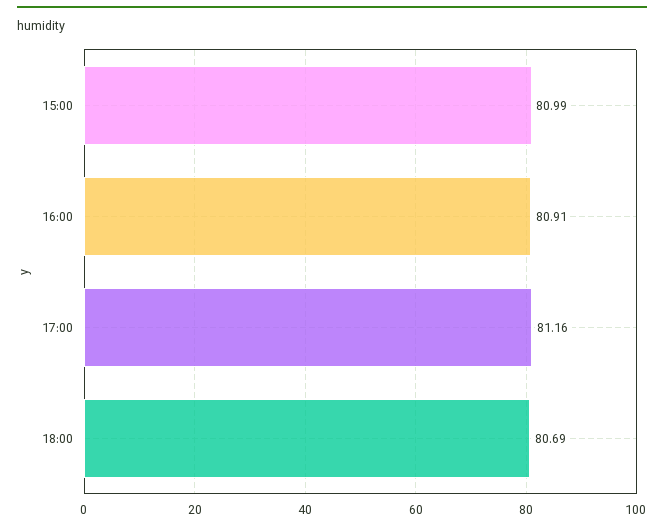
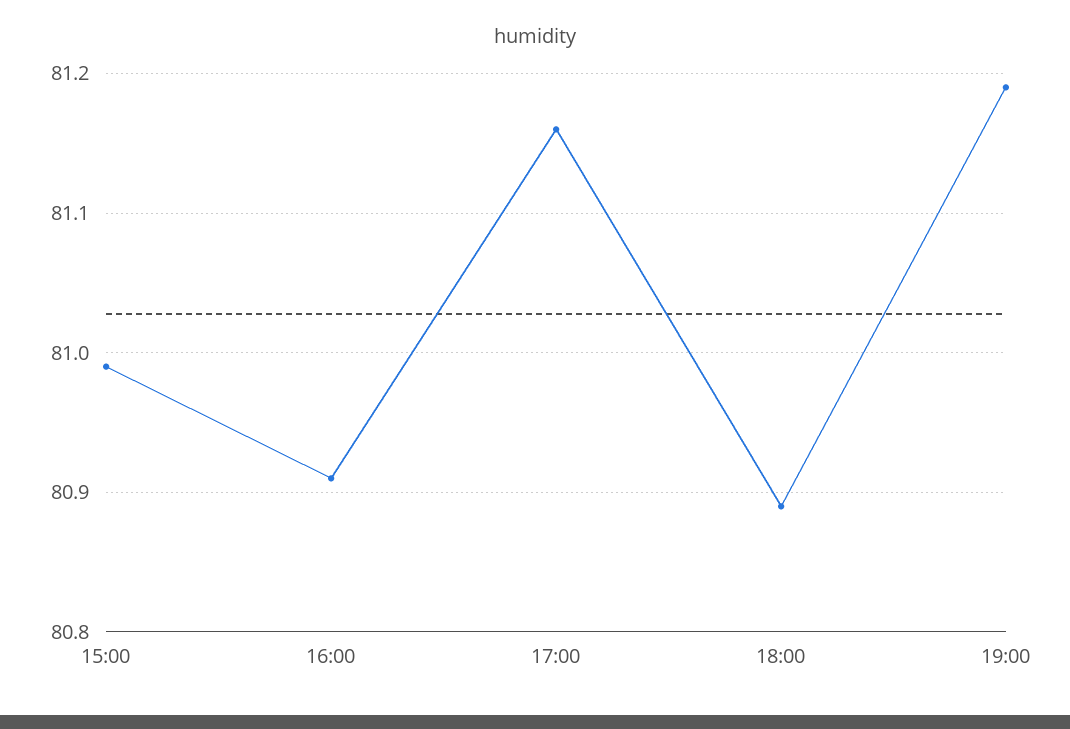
18:00: 80.69 -> 80.89
19:00: none -> 81.19

